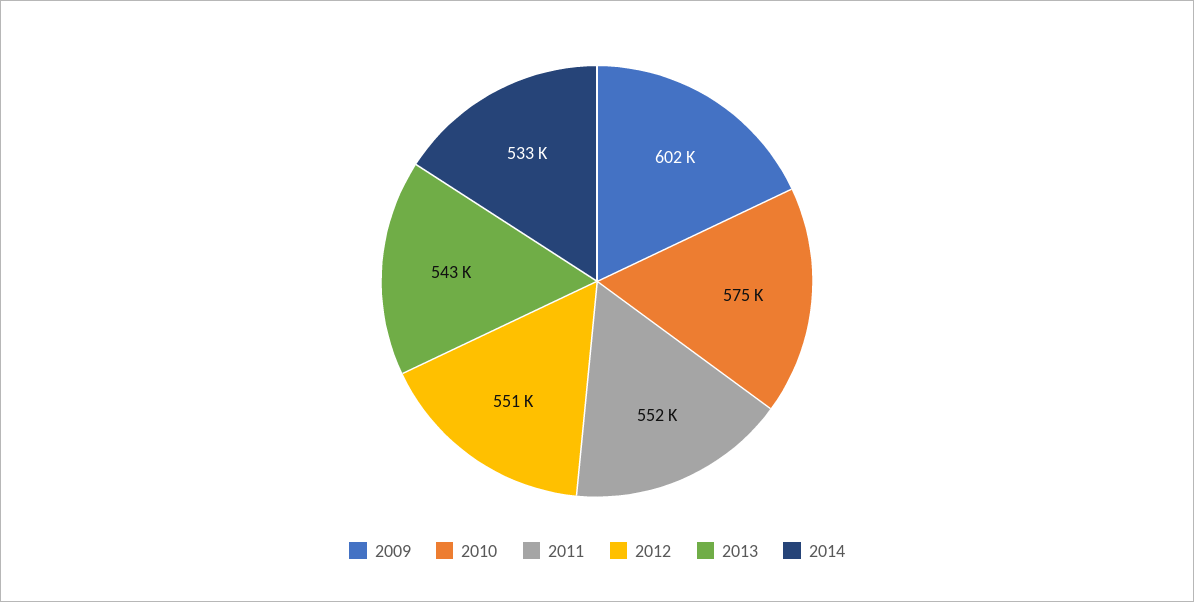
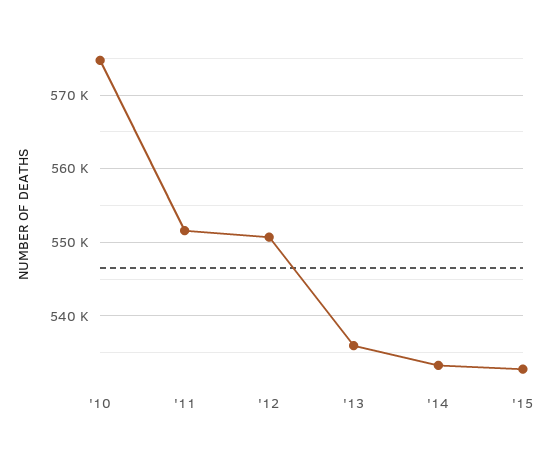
2009: 602000 -> none
2013: 543000 -> 536000
'15: none -> 533000

